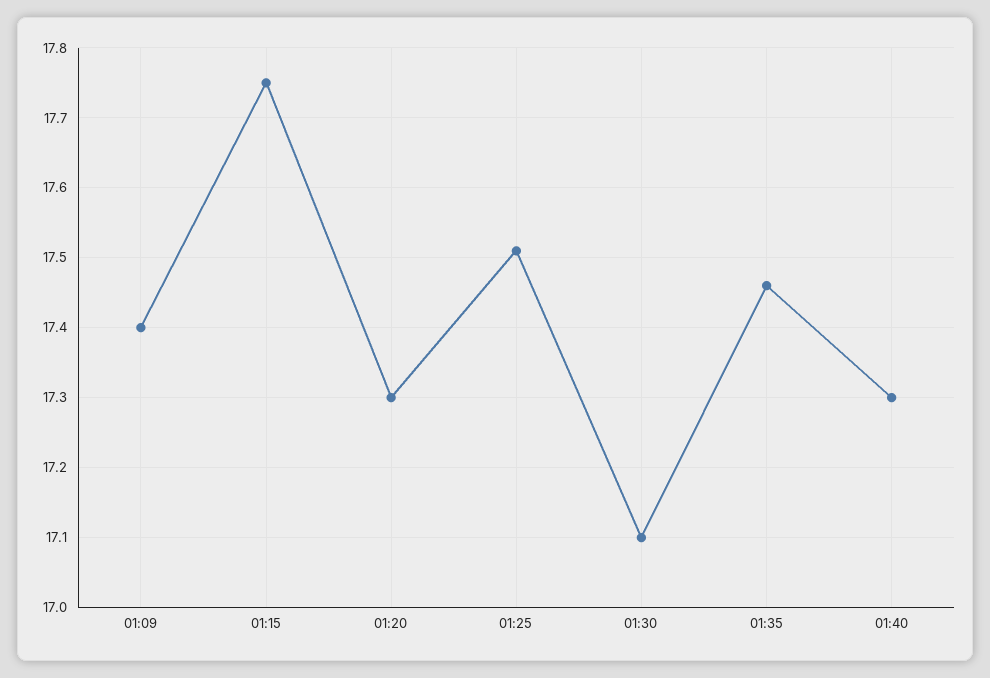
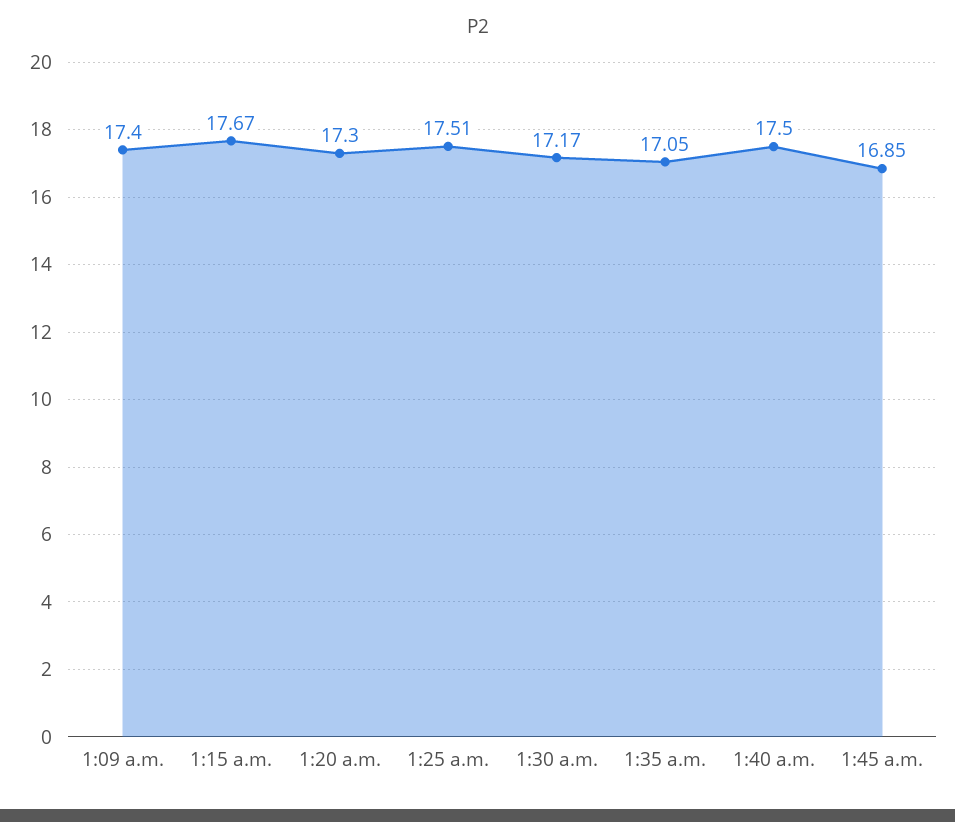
01:15: 17.75 -> 17.67
01:30: 17.1 -> 17.17
01:35: 17.46 -> 17.05
01:40: 17.3 -> 17.5
1:45 a.m.: none -> 16.85

